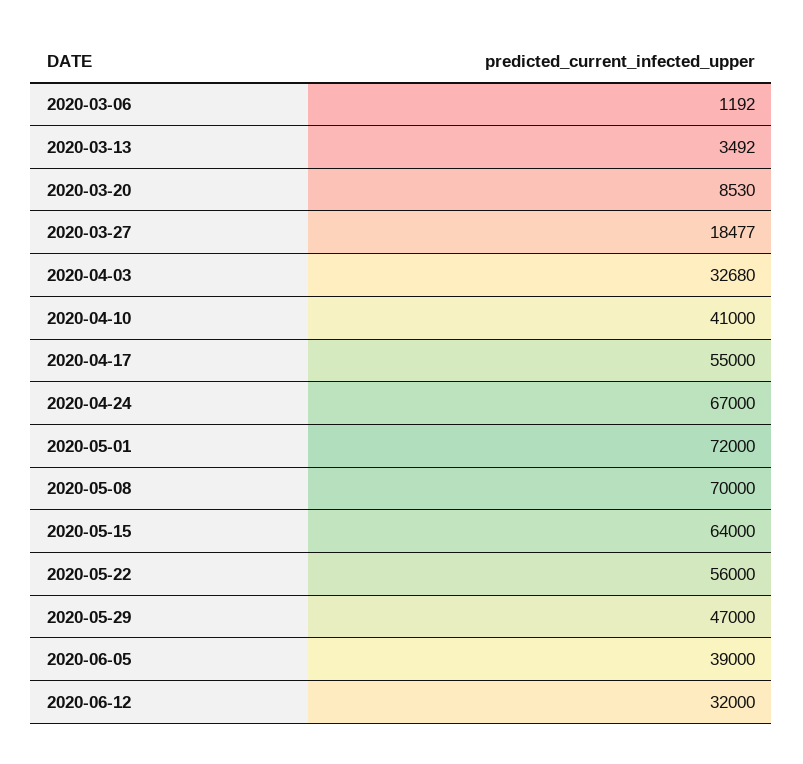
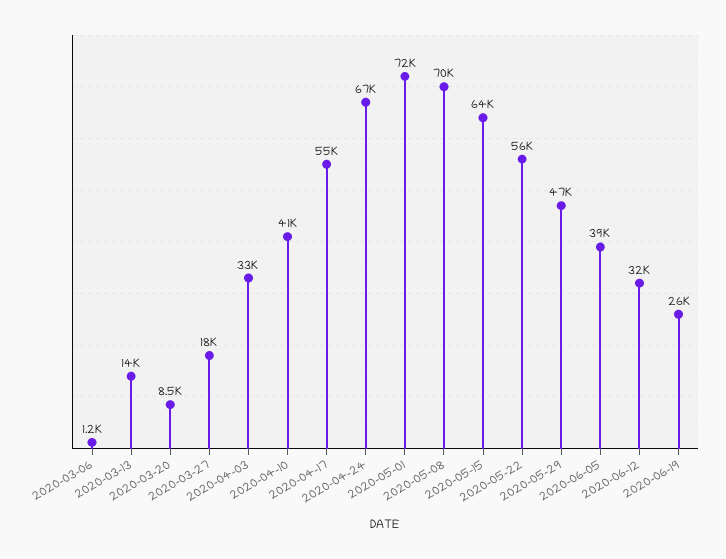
2020-03-13: 3492 -> 14000
2020-06-19: none -> 26000

